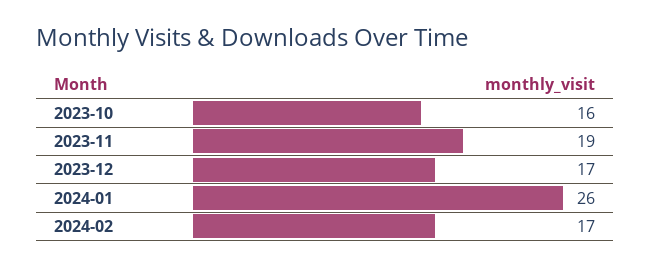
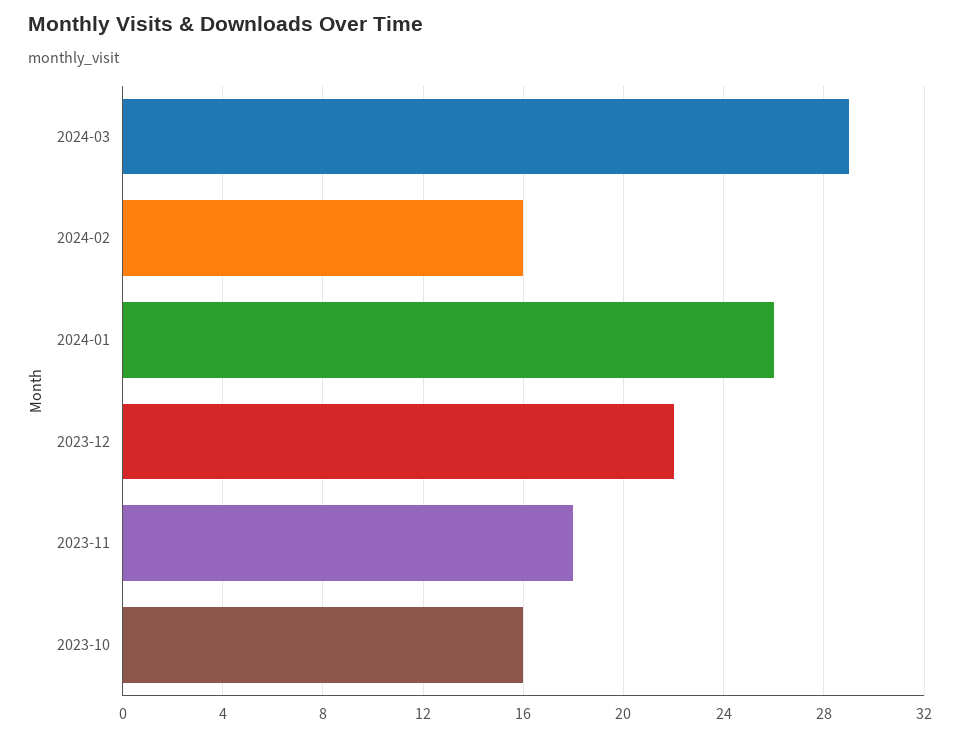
2023-11: 19 -> 18
2023-12: 17 -> 22
2024-02: 17 -> 16
2024-03: none -> 29

